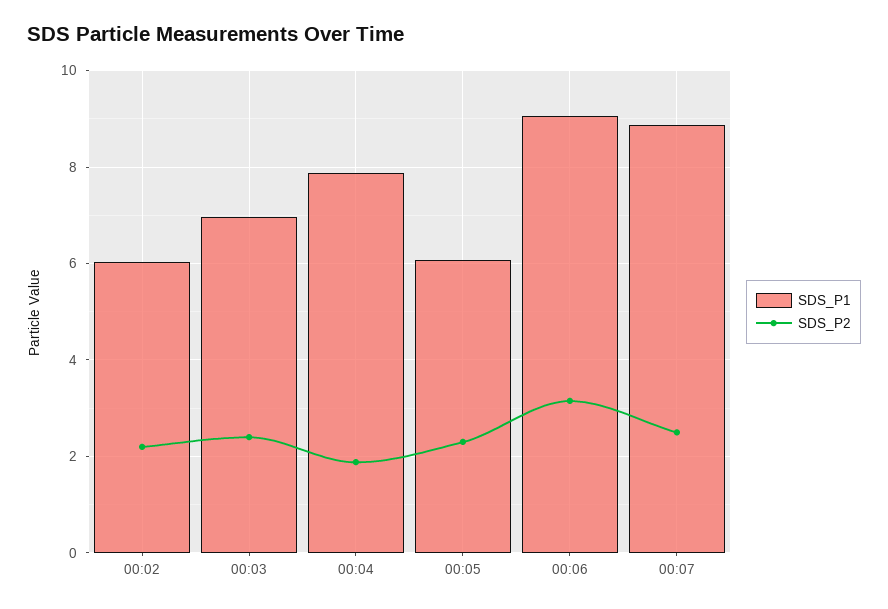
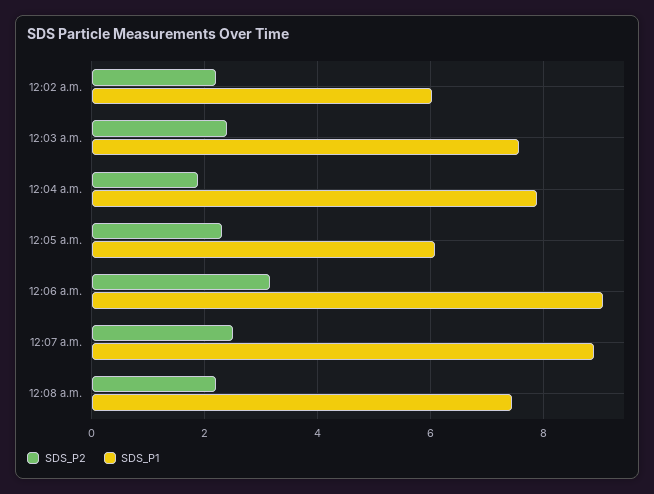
SDS_P1, 00:03: 7 -> 7.6
SDS_P2, 12:08 a.m.: none -> 2.2
SDS_P1, 12:08 a.m.: none -> 7.4

